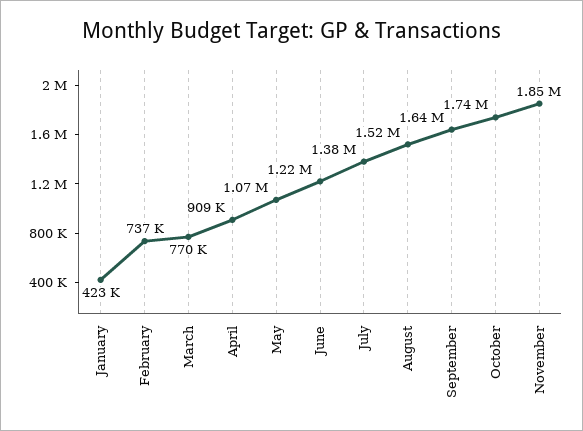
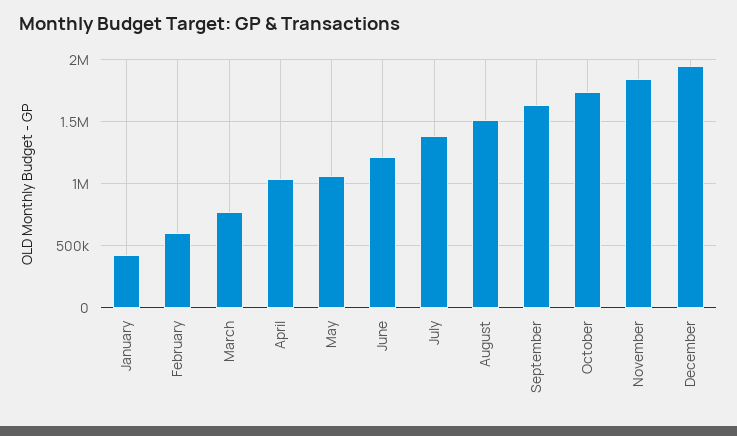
February: 737000 -> 600000
April: 909000 -> 1050000
December: none -> 1950000

